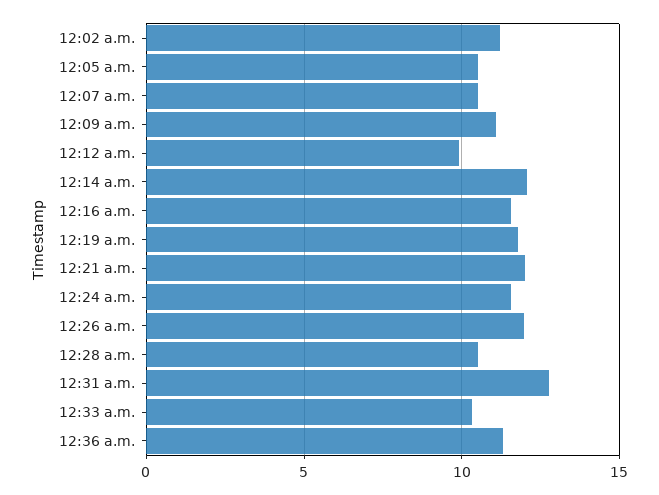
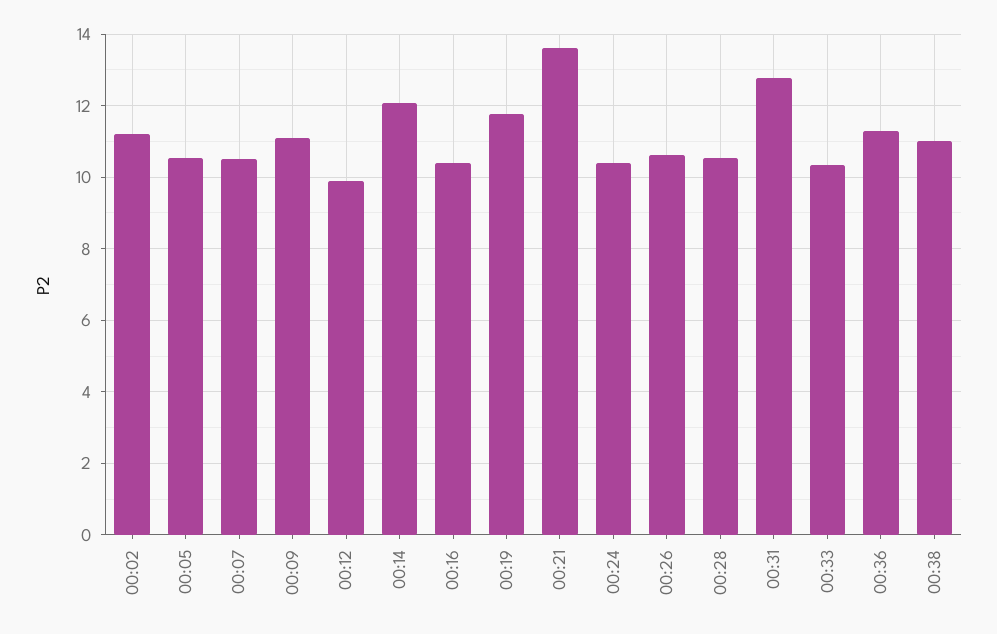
12:16 a.m.: 11.5 -> 10.4
12:21 a.m.: 12 -> 13.6
12:24 a.m.: 11.5 -> 10.4
12:26 a.m.: 12 -> 10.6
00:38: none -> 11

